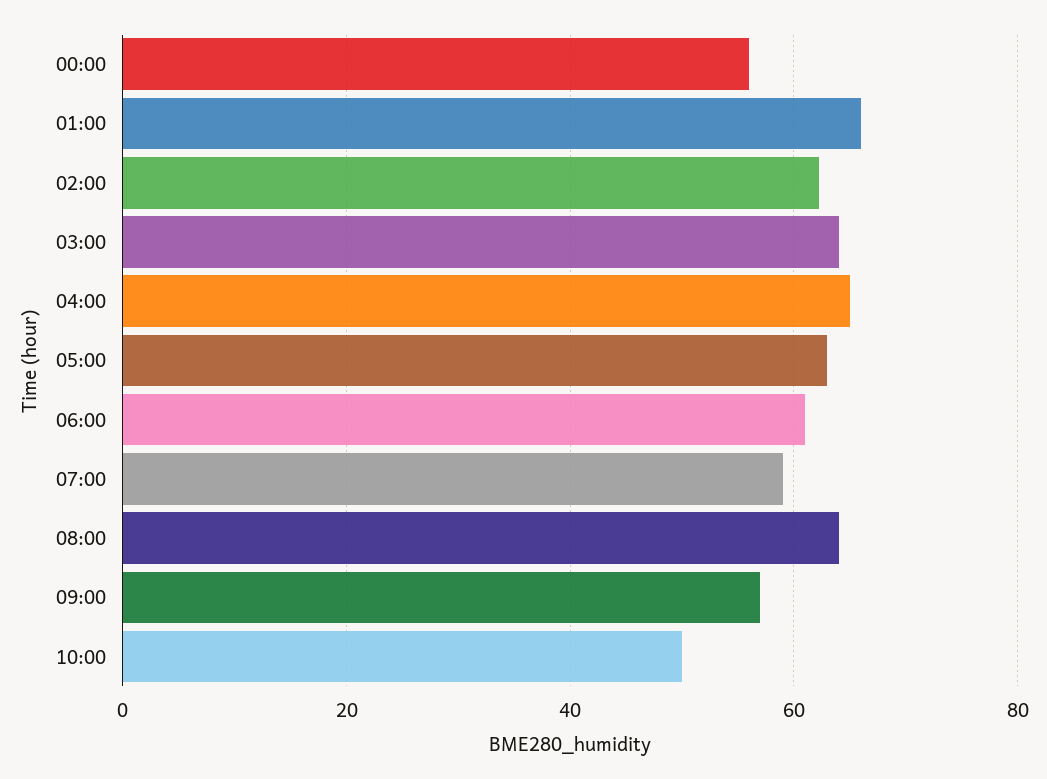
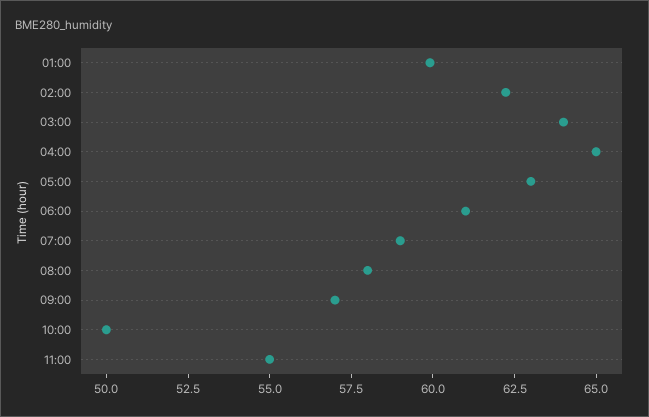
00:00: 56 -> none
01:00: 66 -> 60
08:00: 64 -> 58
11:00: none -> 55

